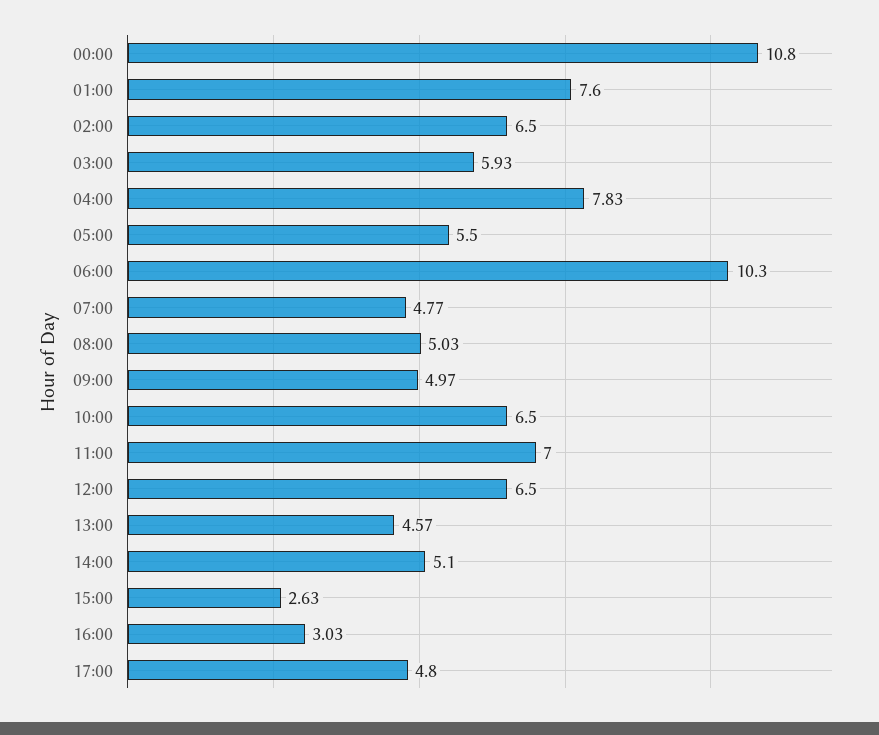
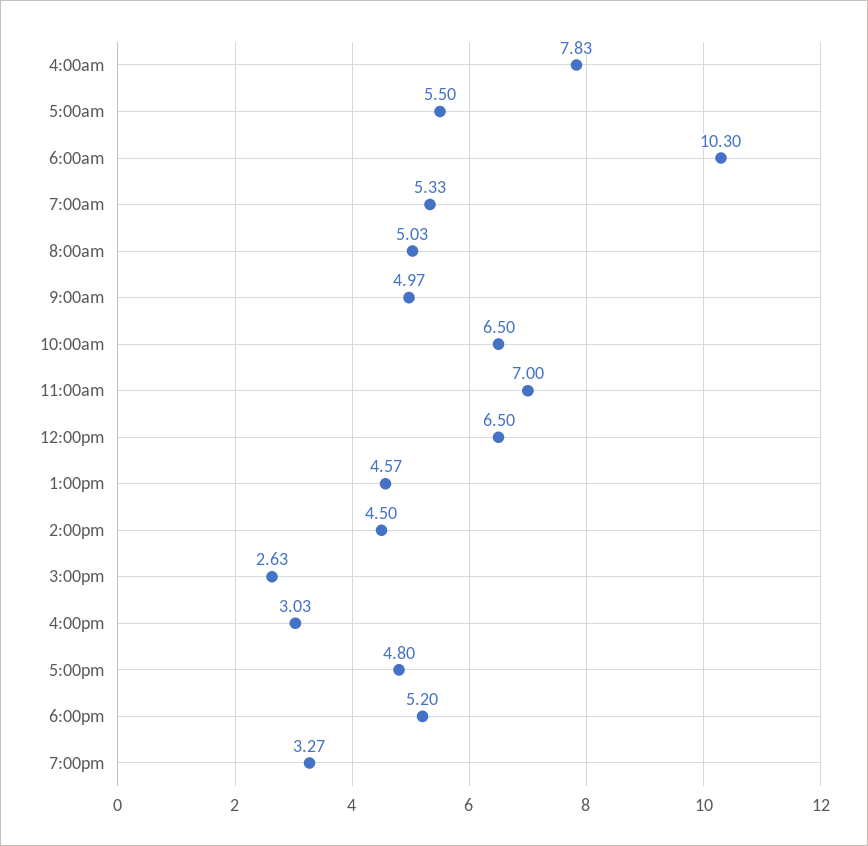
00:00: 10.8 -> none
01:00: 7.6 -> none
02:00: 6.5 -> none
03:00: 5.93 -> none
07:00: 4.77 -> 5.33
14:00: 5.1 -> 4.5
6:00pm: none -> 5.2
7:00pm: none -> 3.27

